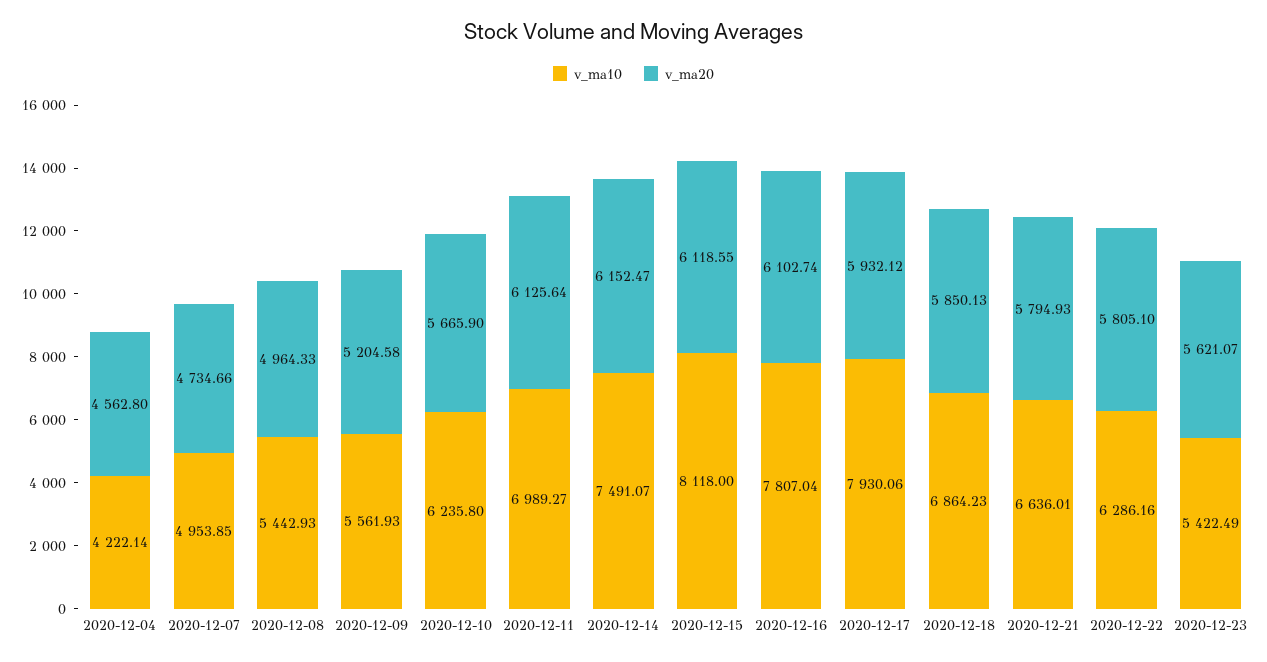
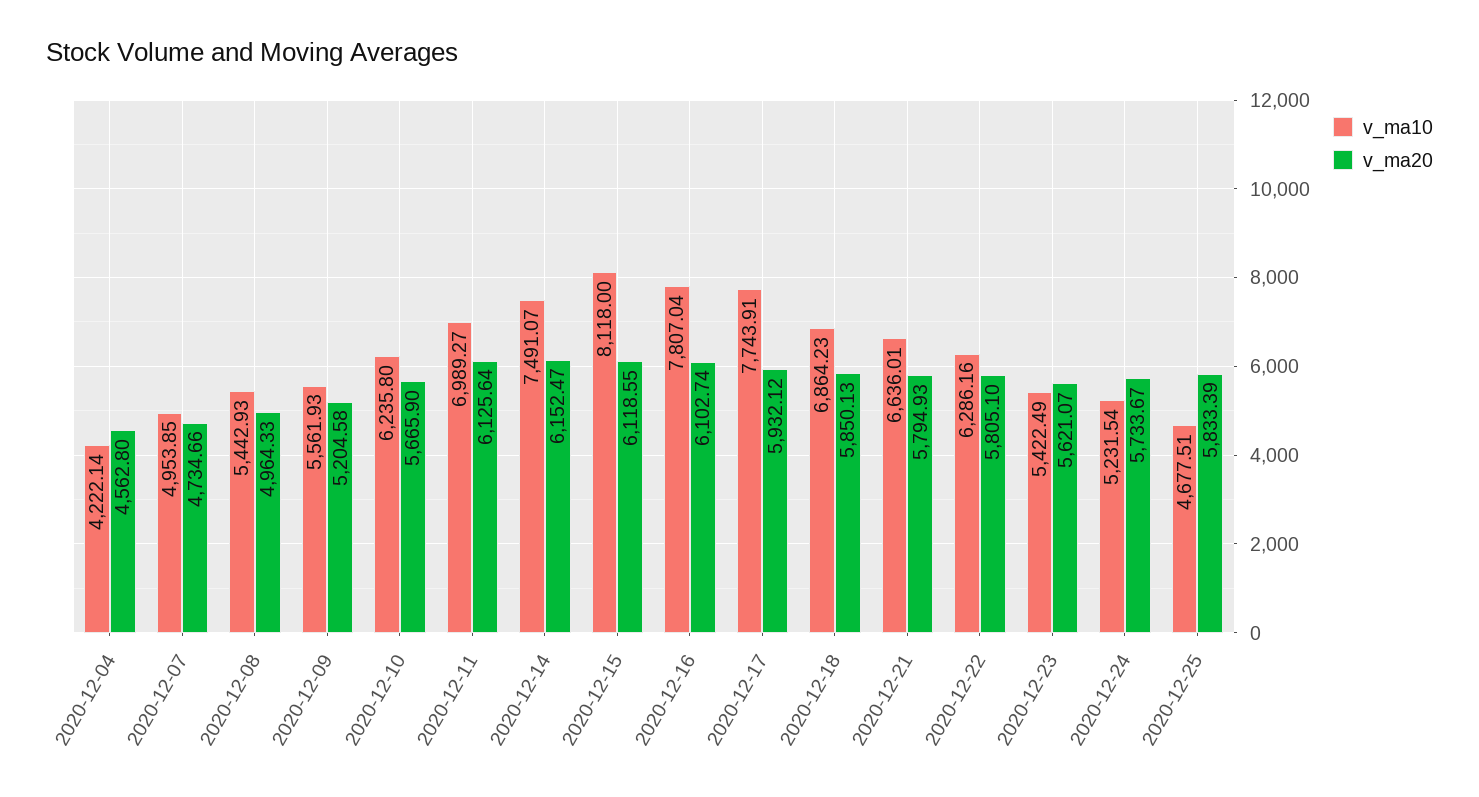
v_ma10, 2020-12-17: 7930.06 -> 7743.91
v_ma10, 2020-12-24: none -> 5231.54
v_ma20, 2020-12-24: none -> 5733.67
v_ma10, 2020-12-25: none -> 4677.51
v_ma20, 2020-12-25: none -> 5833.39

